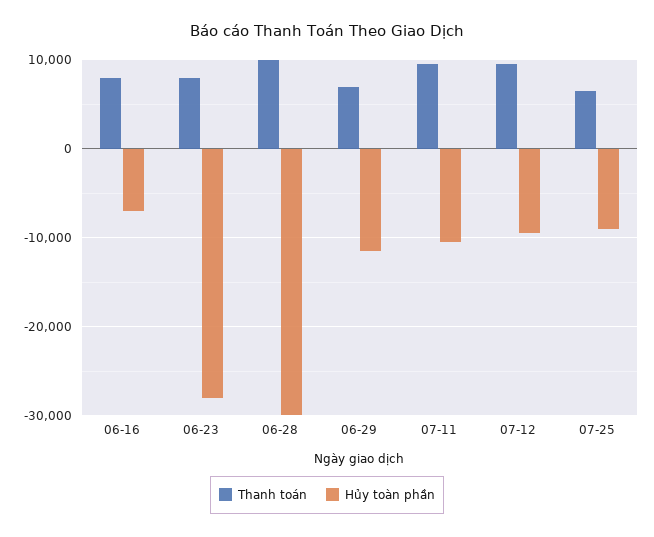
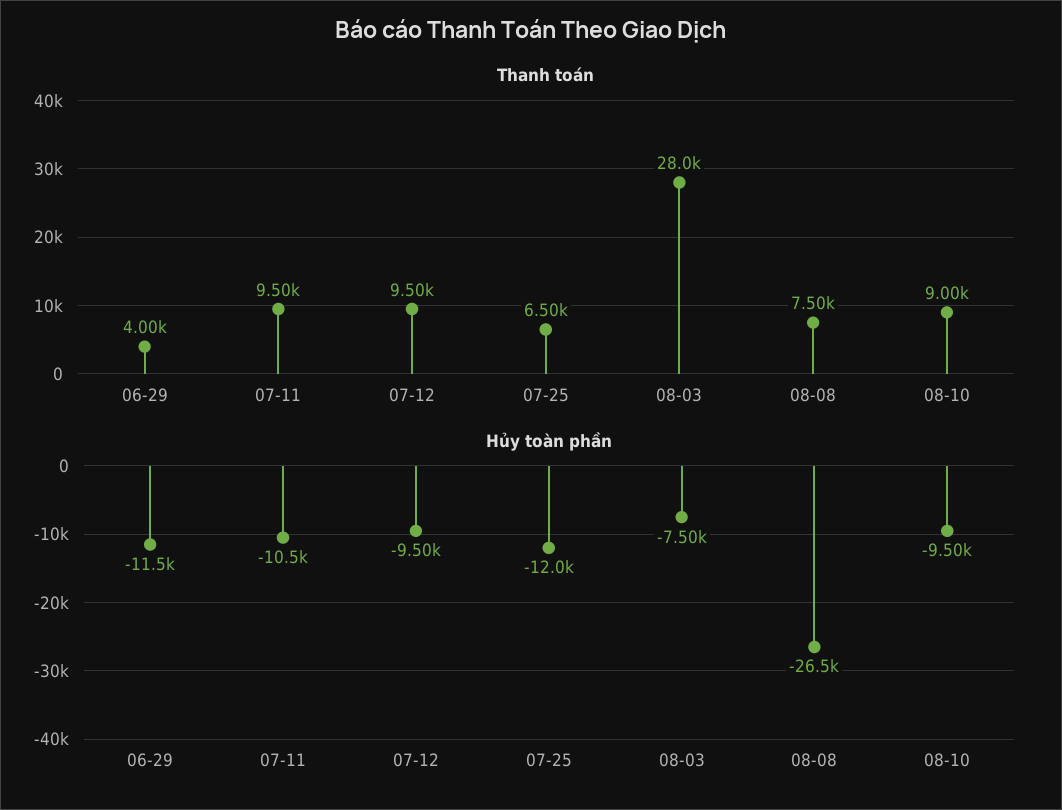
Thanh toán, 06-16: 8000 -> none
Hủy toàn phần, 06-16: -7000 -> none
Thanh toán, 06-23: 8000 -> none
Hủy toàn phần, 06-23: -28000 -> none
Thanh toán, 06-28: 10000 -> none
Hủy toàn phần, 06-28: -30000 -> none
Thanh toán, 06-29: 7000 -> 4000
Hủy toàn phần, 07-25: -9000 -> -12000
Thanh toán, 08-03: none -> 28000
Thanh toán, 08-08: none -> 7500
Thanh toán, 08-10: none -> 9000
Hủy toàn phần, 08-03: none -> -7500
Hủy toàn phần, 08-08: none -> -26500
Hủy toàn phần, 08-10: none -> -9500

